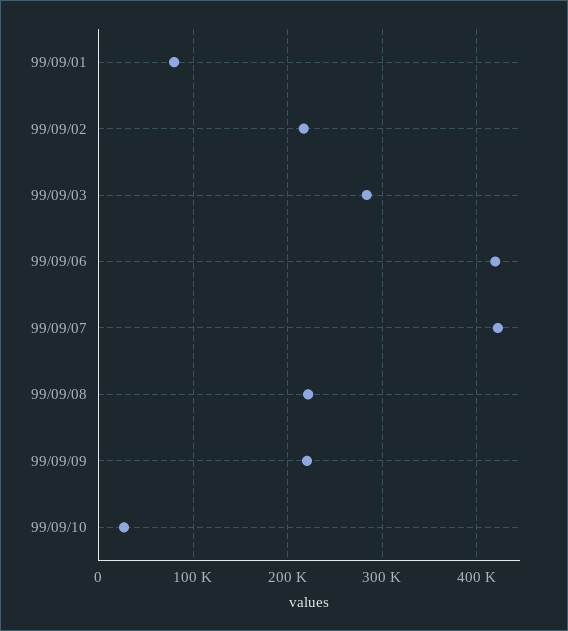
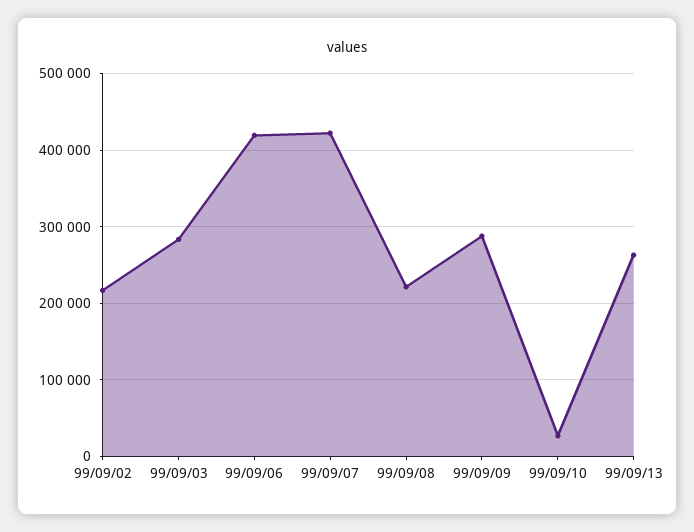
99/09/01: 80000 -> none
99/09/09: 220000 -> 290000
99/09/13: none -> 260000

